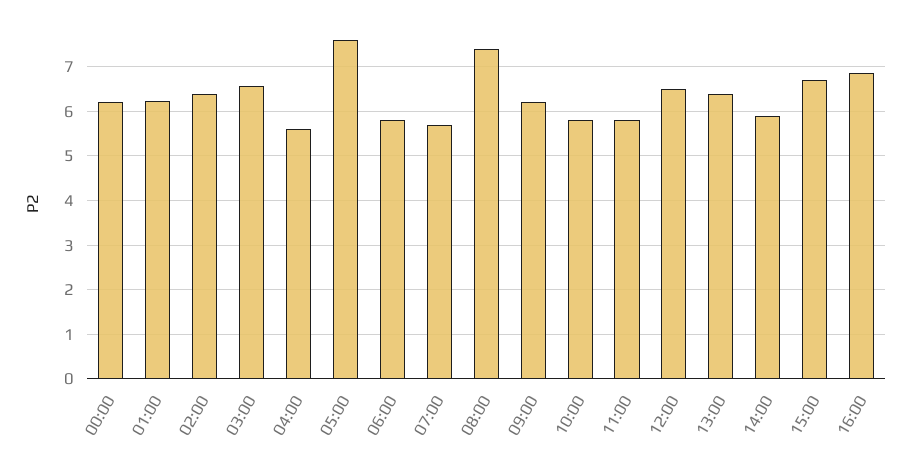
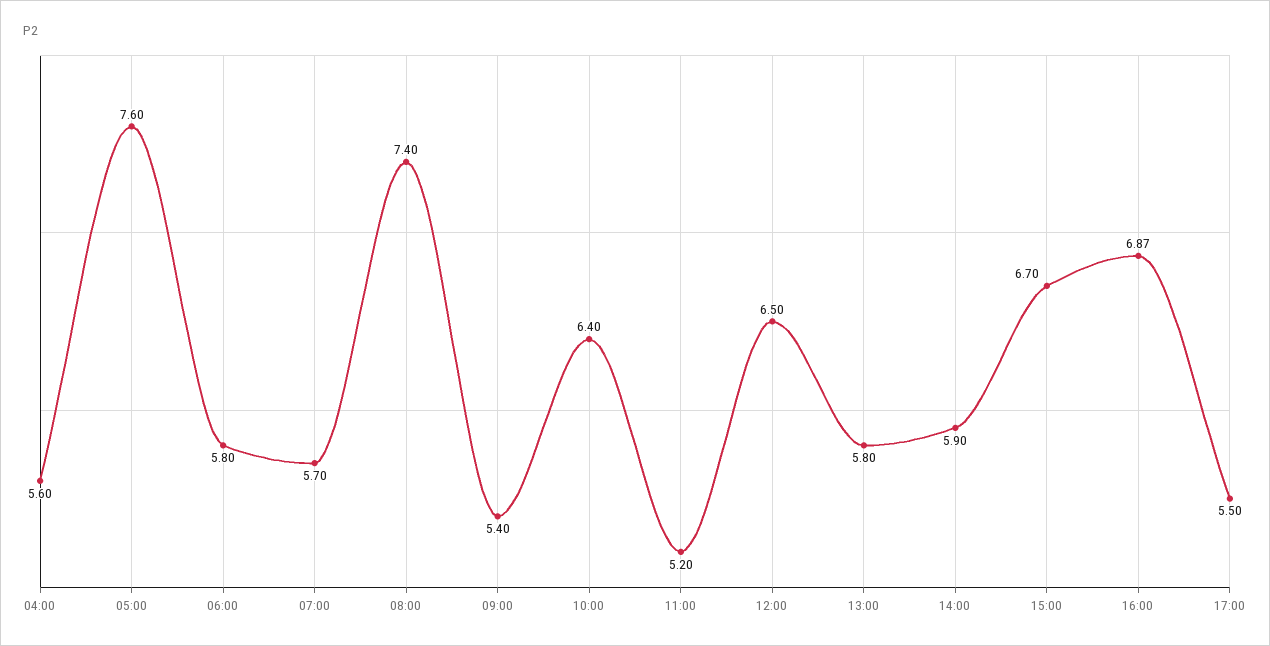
00:00: 6.2 -> none
01:00: 6.2 -> none
02:00: 6.4 -> none
03:00: 6.6 -> none
09:00: 6.2 -> 5.4
10:00: 5.8 -> 6.4
11:00: 5.8 -> 5.2
13:00: 6.4 -> 5.8
17:00: none -> 5.5

